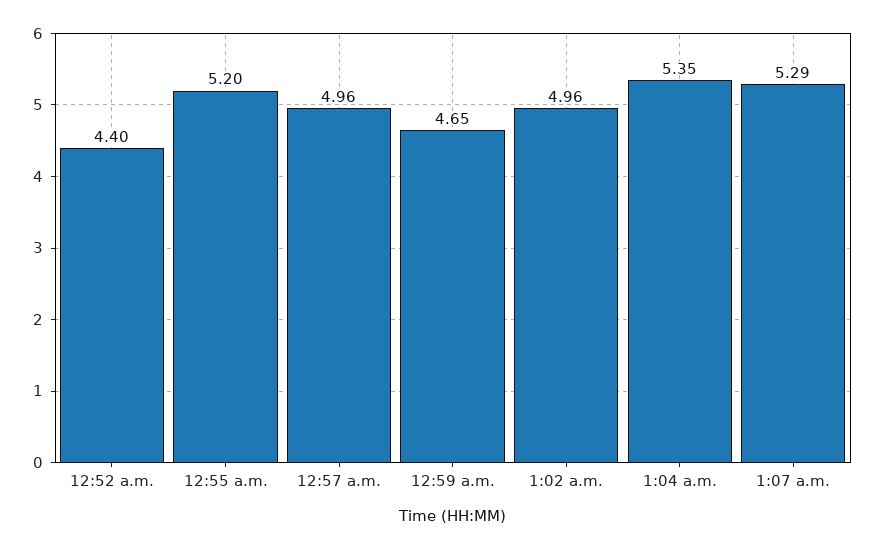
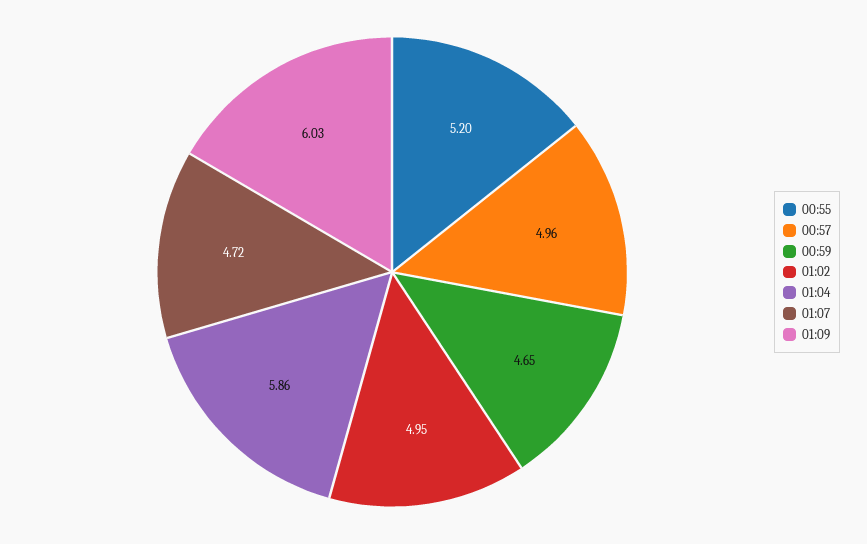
12:52 a.m.: 4.4 -> none
1:02 a.m.: 4.96 -> 4.95
1:04 a.m.: 5.35 -> 5.86
1:07 a.m.: 5.29 -> 4.72
01:09: none -> 6.03

